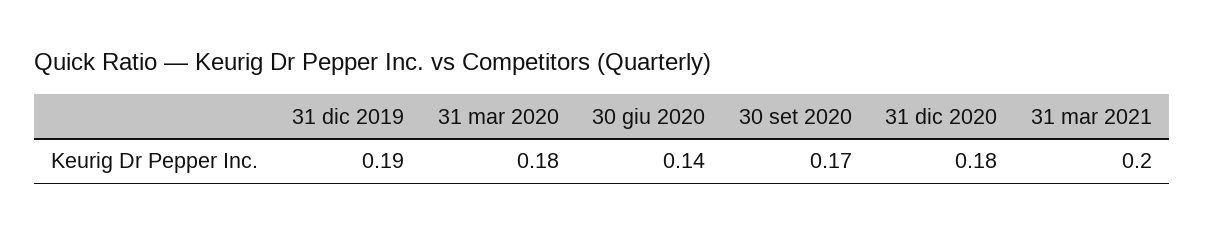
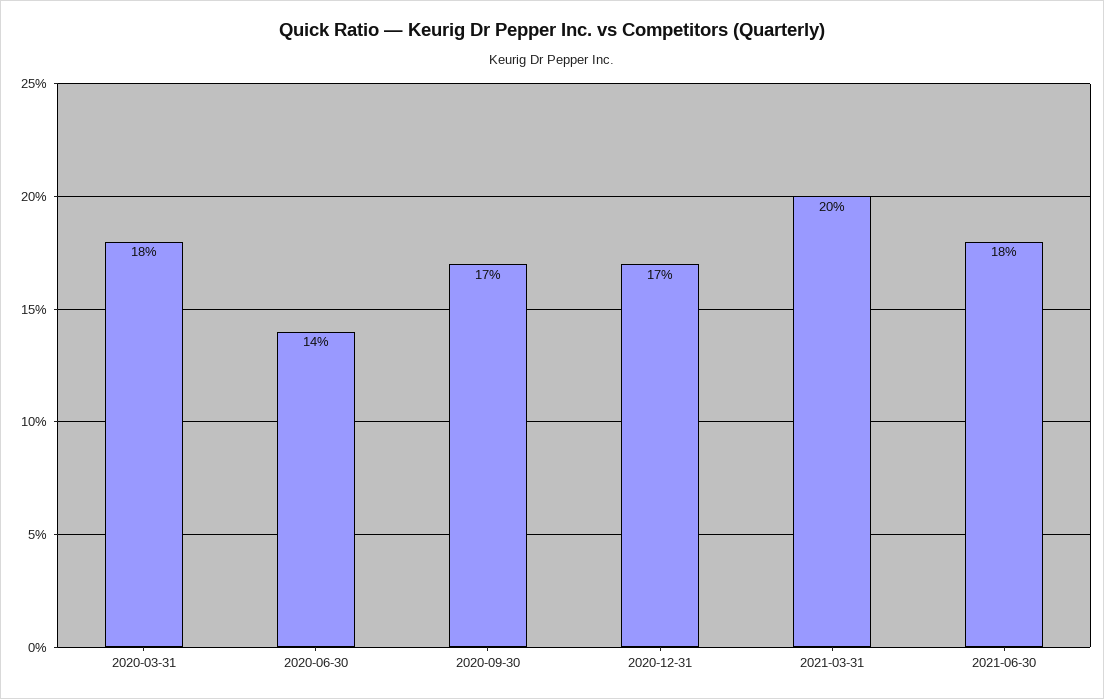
31 dic 2019: 0.19 -> none
31 dic 2020: 0.18 -> 0.17
2021-06-30: none -> 0.18

